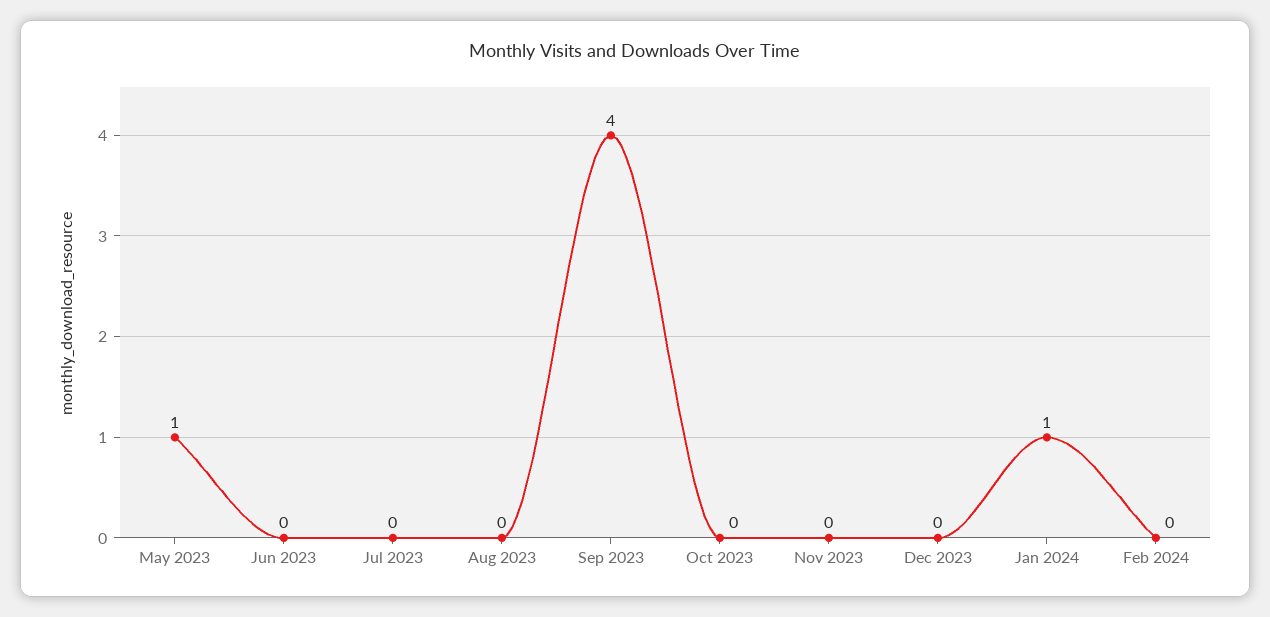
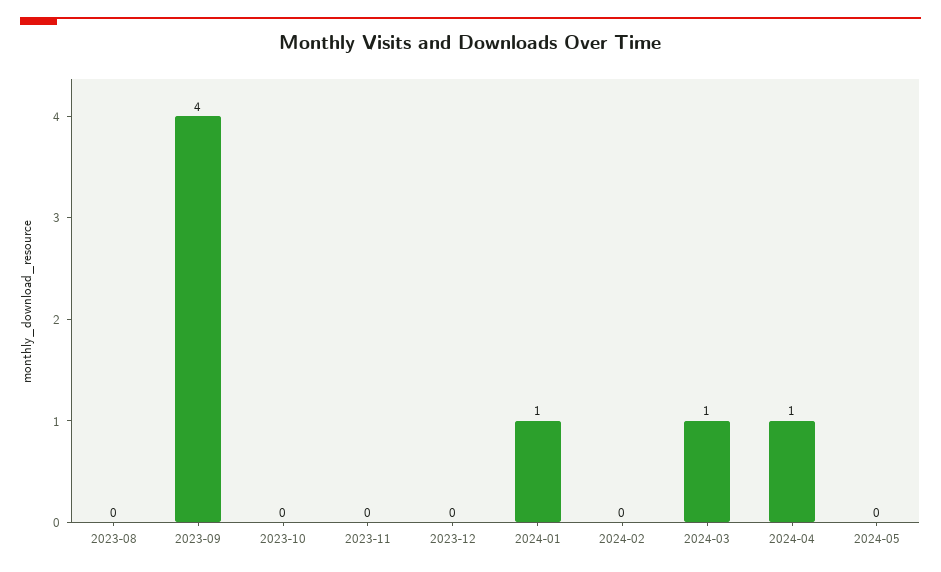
May 2023: 1 -> none
Jun 2023: 0 -> none
Jul 2023: 0 -> none
2024-03: none -> 1
2024-04: none -> 1
2024-05: none -> 0

